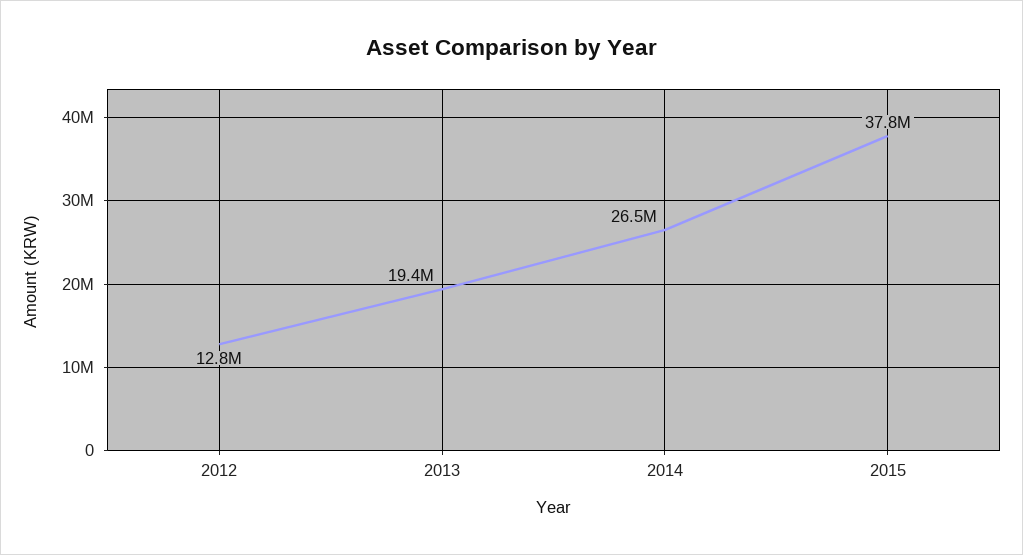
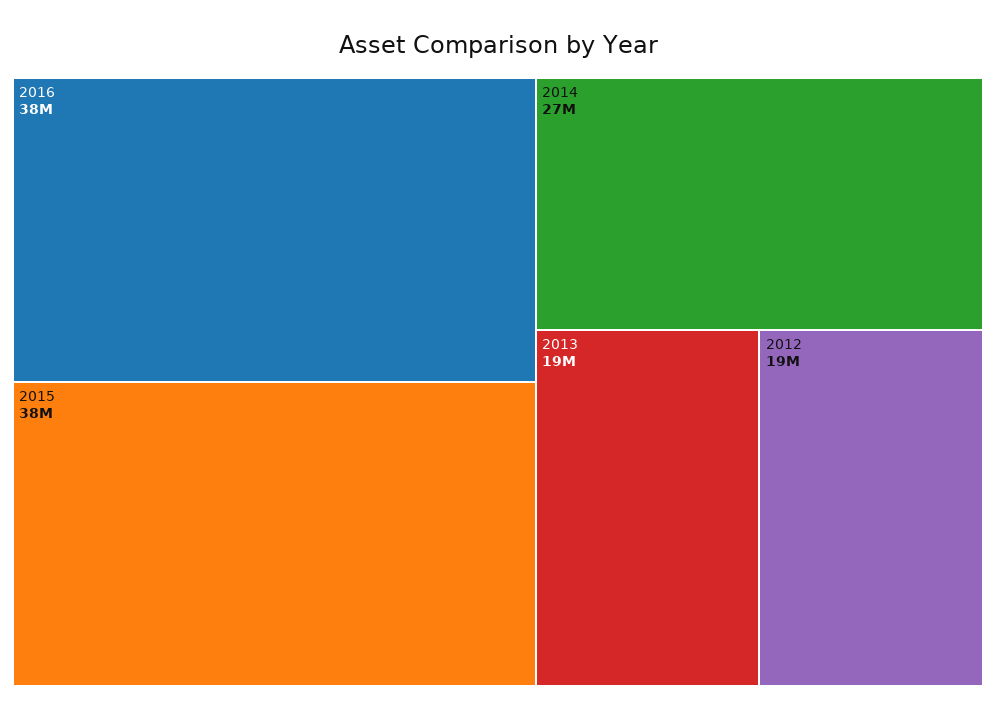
2012: 12800000 -> 19000000
2016: none -> 38000000

